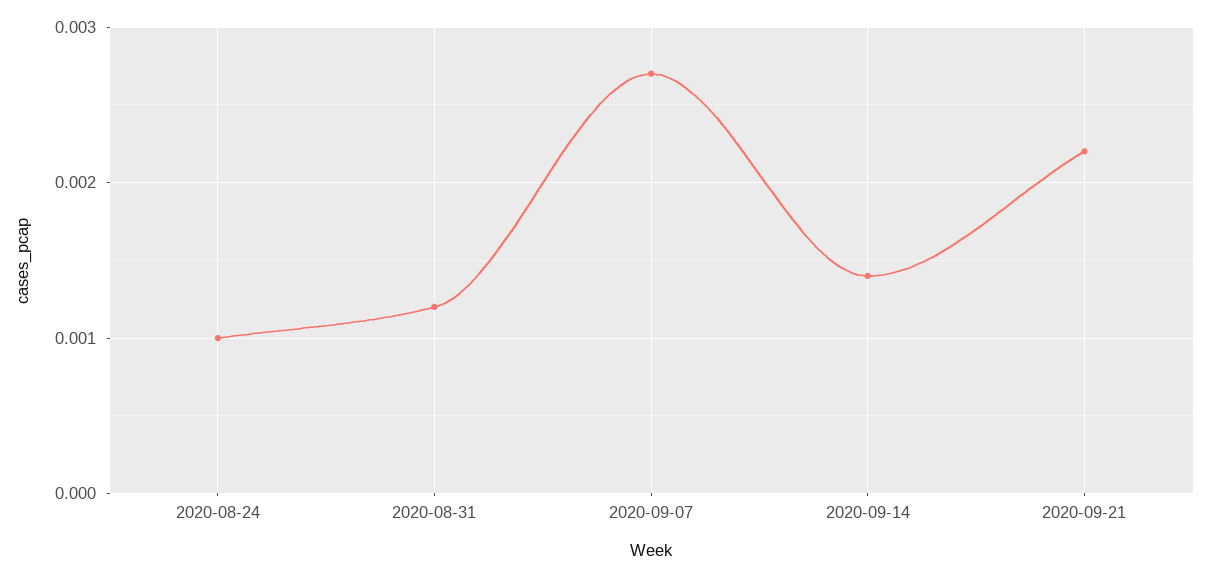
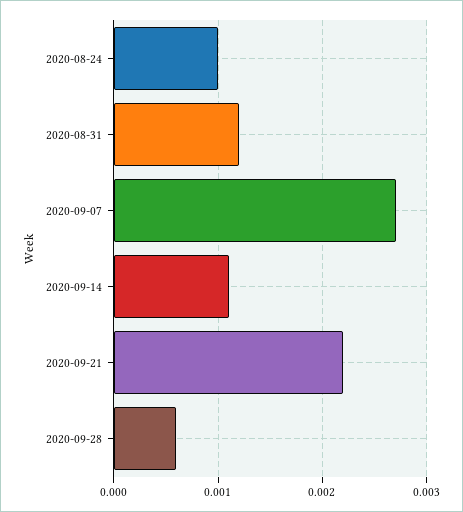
2020-09-14: 0.0014 -> 0.0011
2020-09-28: none -> 0.0006

